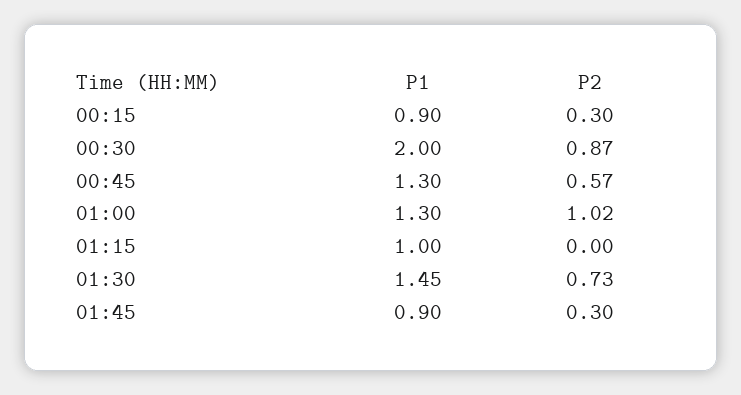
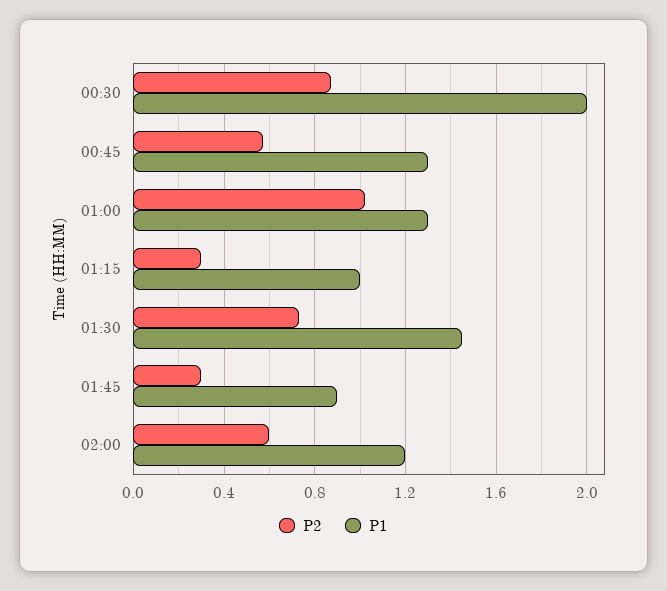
P1, 00:15: 0.9 -> none
P2, 00:15: 0.3 -> none
P2, 01:15: 0 -> 0.3
P2, 02:00: none -> 0.6
P1, 02:00: none -> 1.2

